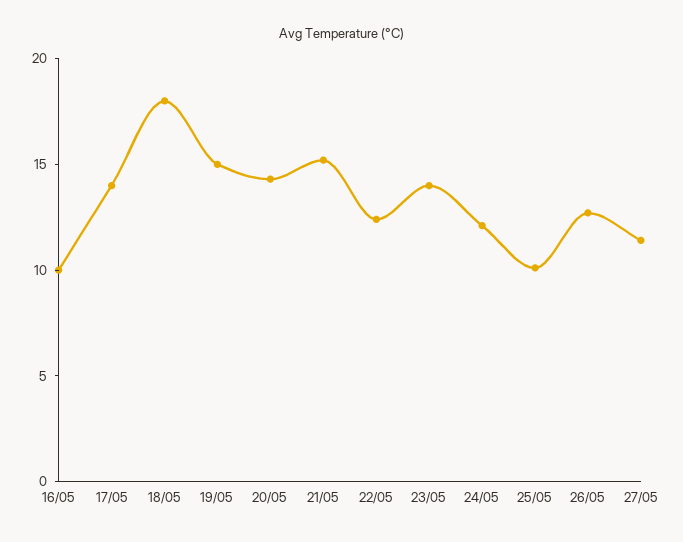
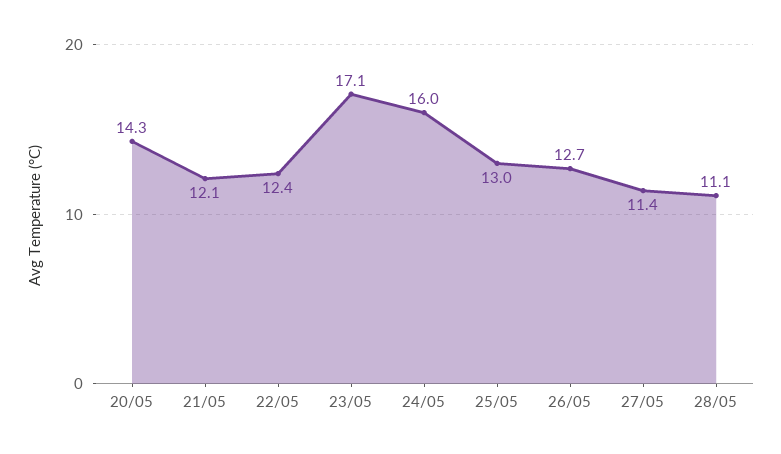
16/05: 10 -> none
17/05: 14 -> none
18/05: 18 -> none
19/05: 15 -> none
21/05: 15 -> 12.1
23/05: 14 -> 17.1
24/05: 12 -> 16
25/05: 10 -> 13
28/05: none -> 11.1

